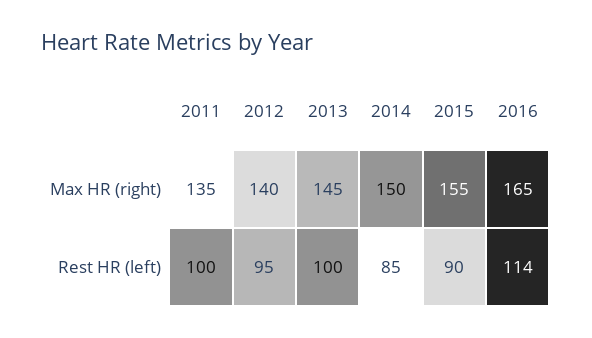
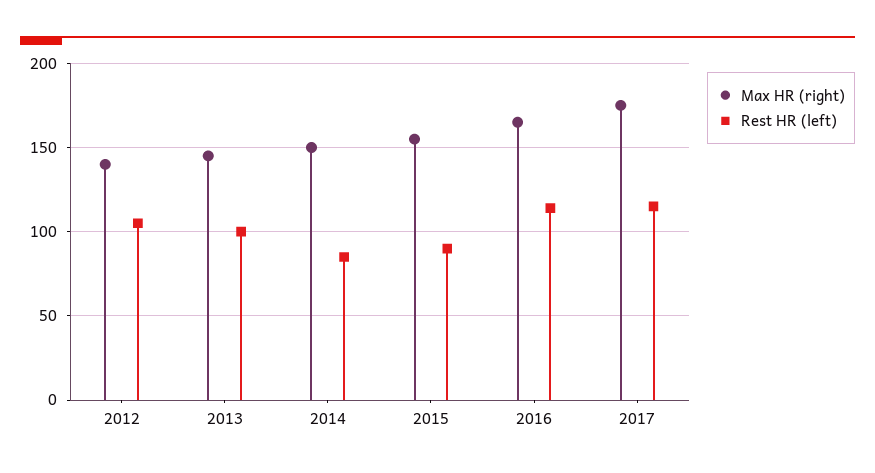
Max HR (right), 2011: 135 -> none
Rest HR (left), 2011: 100 -> none
Rest HR (left), 2012: 95 -> 105
Max HR (right), 2017: none -> 175
Rest HR (left), 2017: none -> 115

